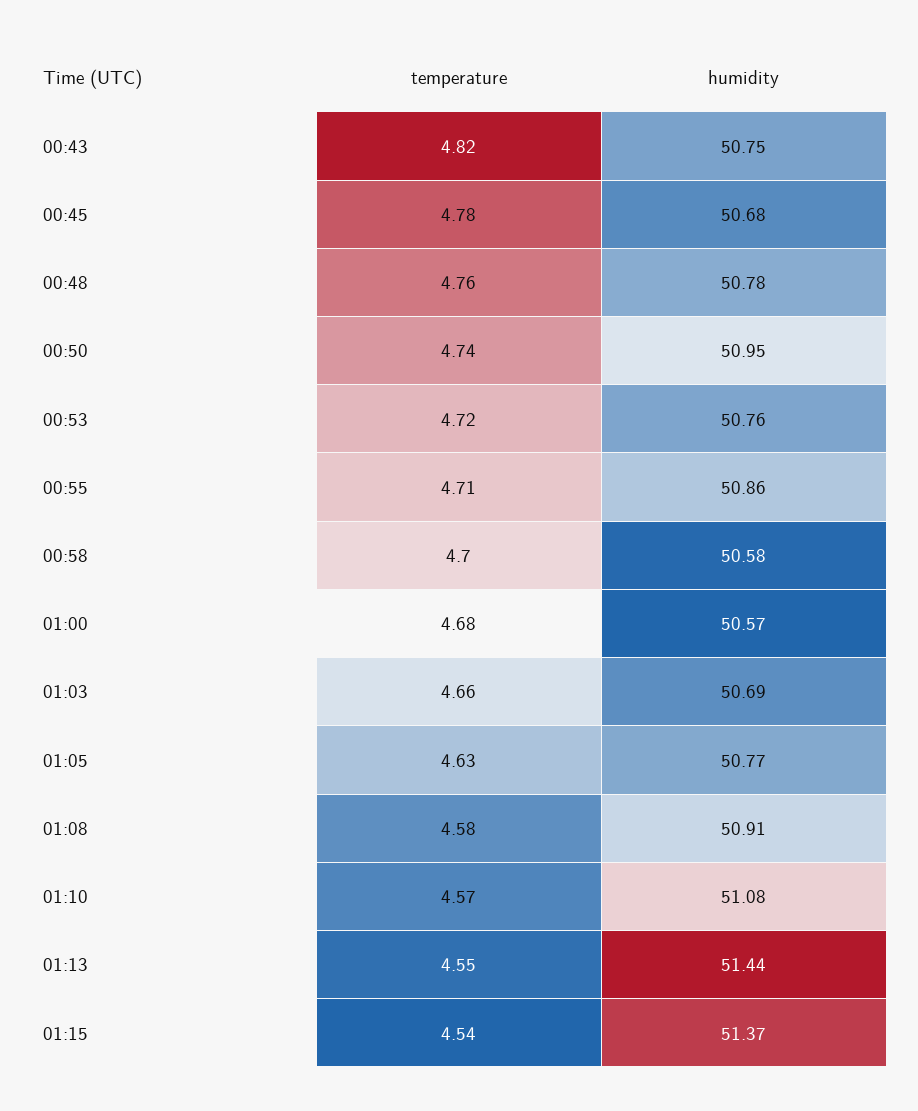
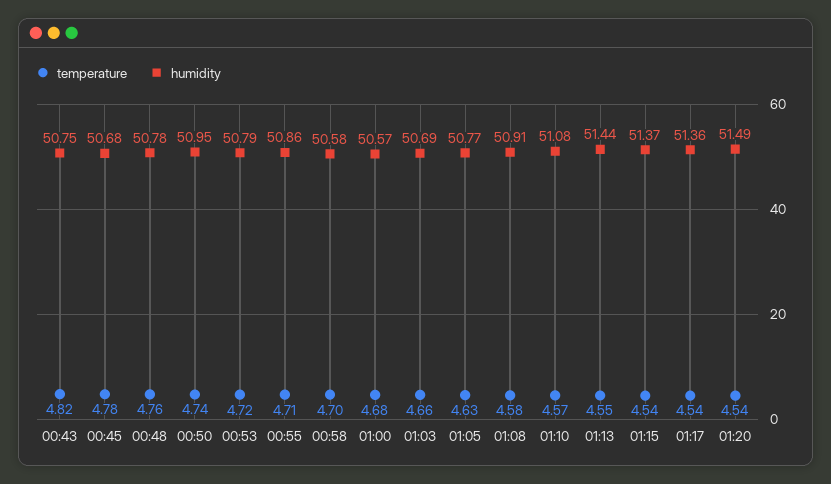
humidity, 00:53: 50.76 -> 50.79
temperature, 01:17: none -> 4.54
humidity, 01:17: none -> 51.36
temperature, 01:20: none -> 4.54
humidity, 01:20: none -> 51.49

